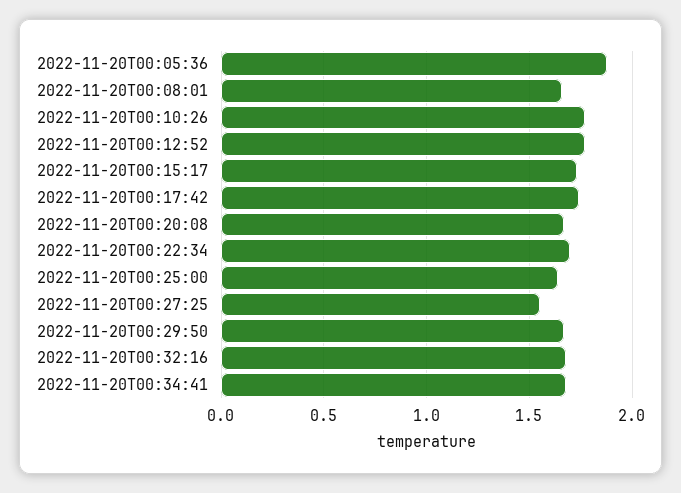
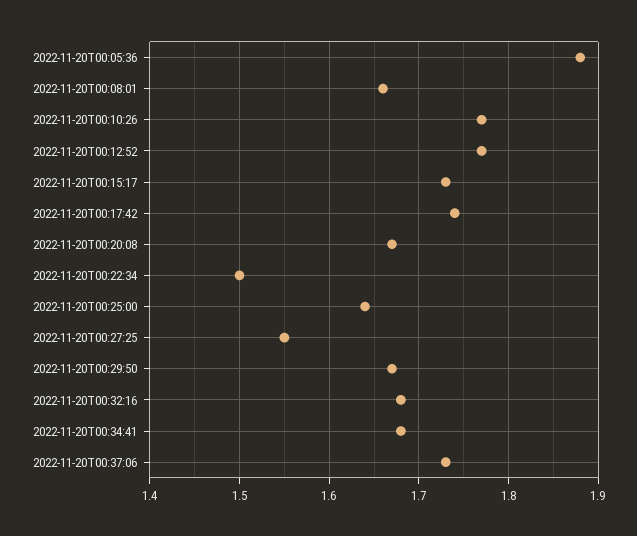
2022-11-20T00:22:34: 1.7 -> 1.5
2022-11-20T00:37:06: none -> 1.73

